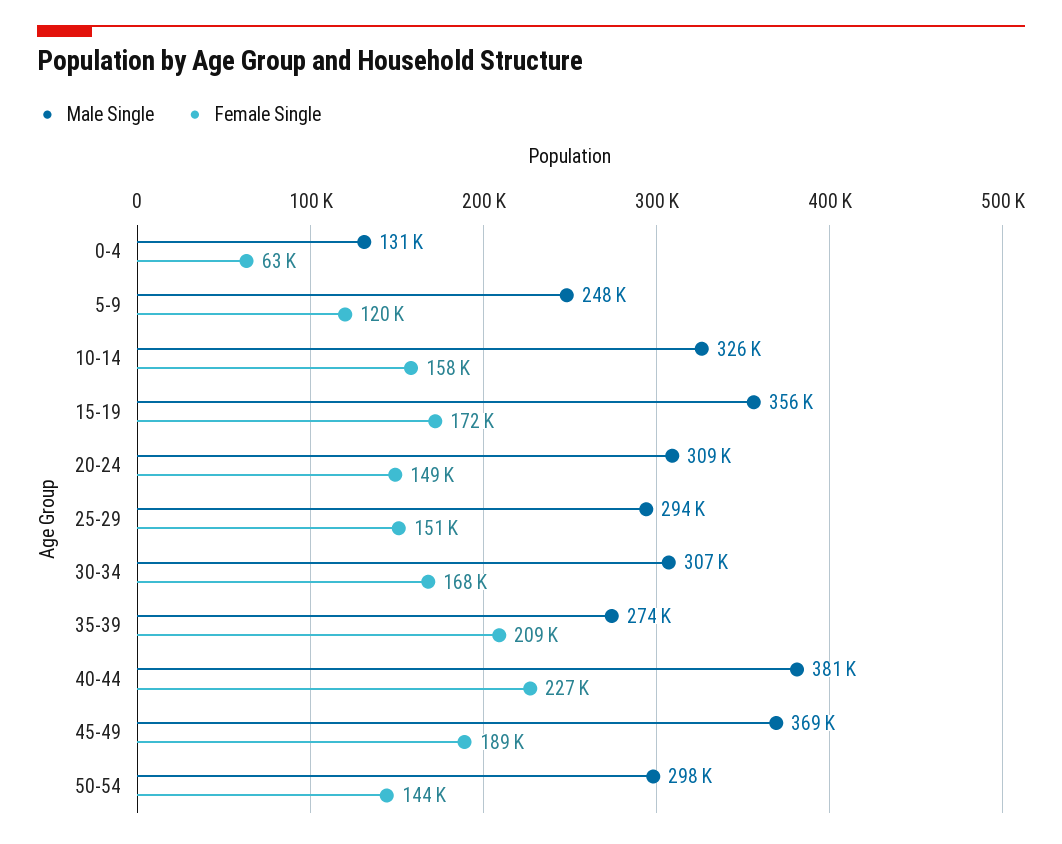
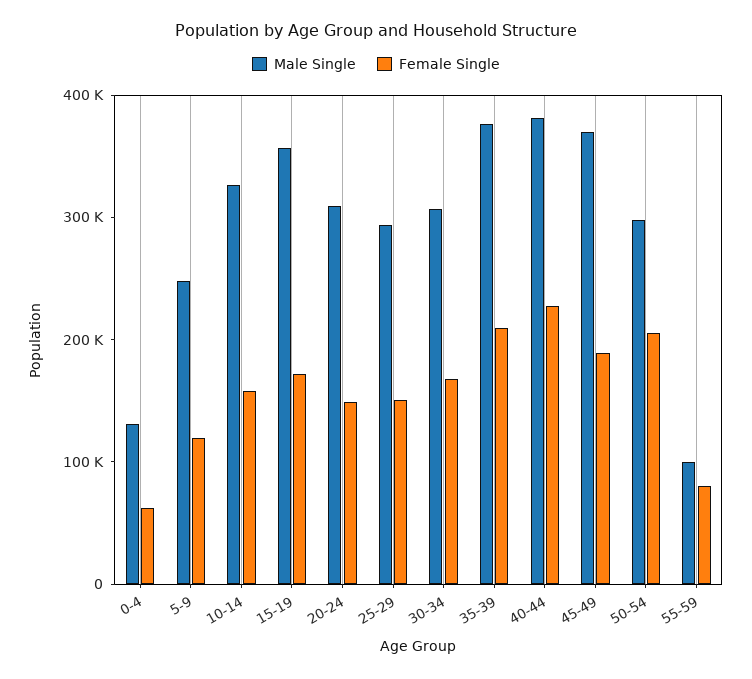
Male Single, 35-39: 274000 -> 380000
Female Single, 50-54: 144000 -> 200000
Male Single, 55-59: none -> 100000
Female Single, 55-59: none -> 80000

